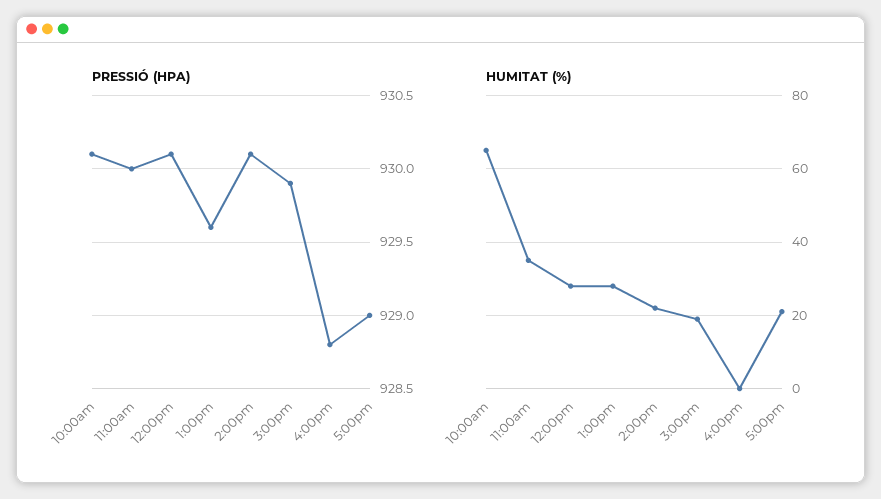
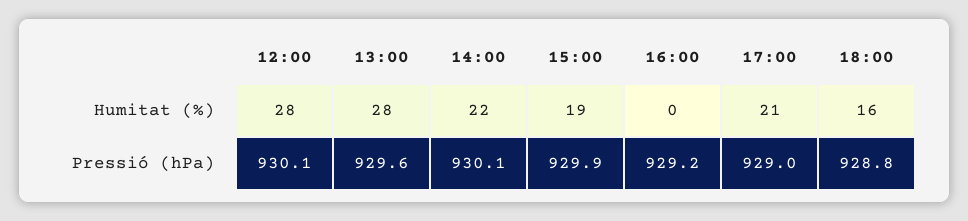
PRESSIÓ (HPA), 10:00am: 930.1 -> none
PRESSIÓ (HPA), 11:00am: 930 -> none
PRESSIÓ (HPA), 4:00pm: 928.8 -> 929.2
HUMITAT (%), 10:00am: 65 -> none
HUMITAT (%), 11:00am: 35 -> none
HUMITAT (%), 18:00: none -> 16
PRESSIÓ (HPA), 18:00: none -> 928.8

